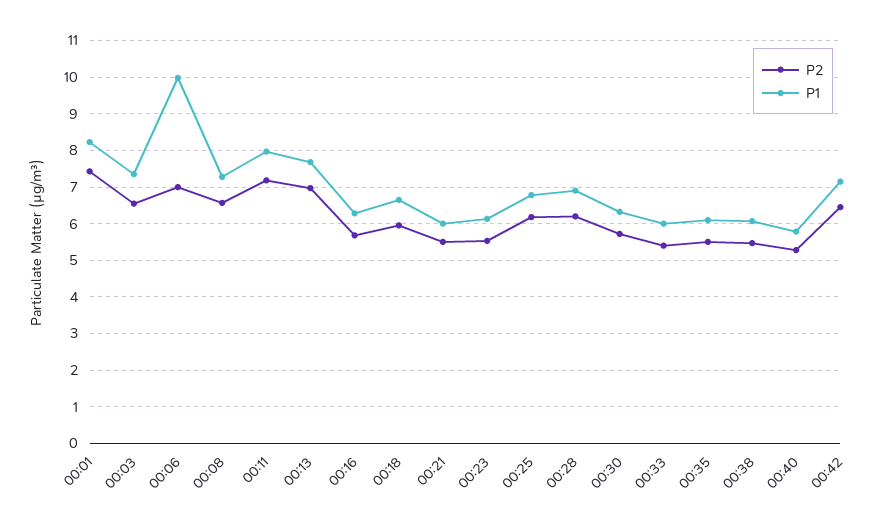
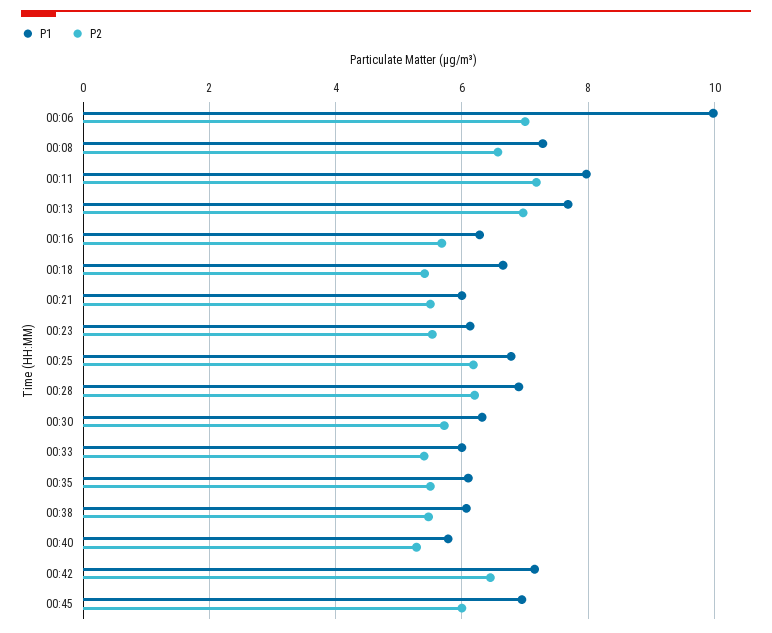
P2, 00:01: 7.4 -> none
P1, 00:01: 8.2 -> none
P2, 00:03: 6.6 -> none
P1, 00:03: 7.4 -> none
P2, 00:18: 6 -> 5.4
P1, 00:45: none -> 7
P2, 00:45: none -> 6

